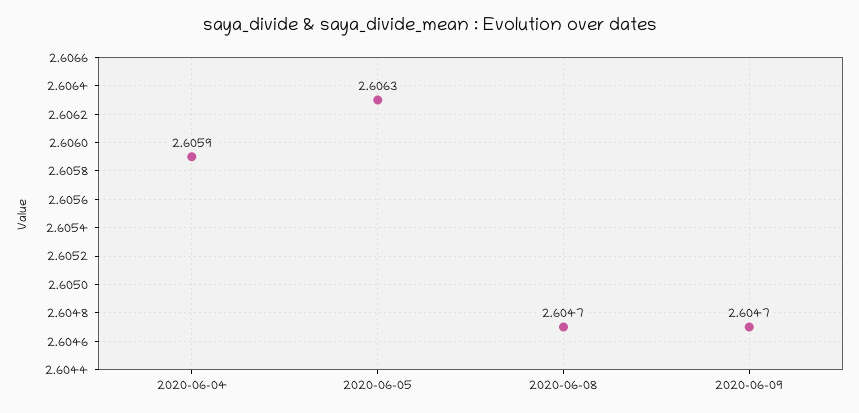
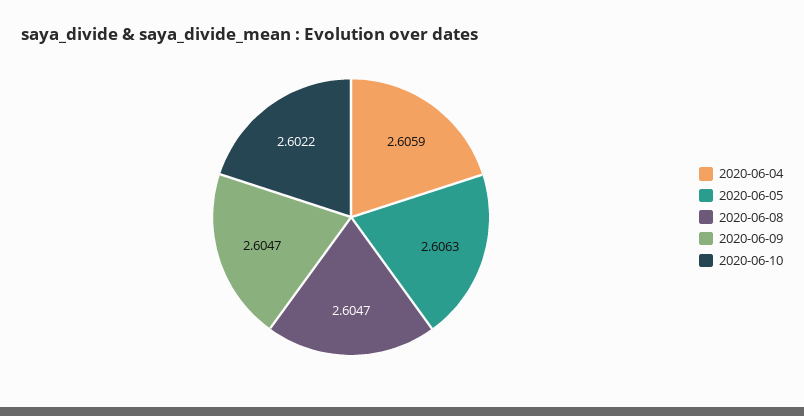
2020-06-10: none -> 2.6022

